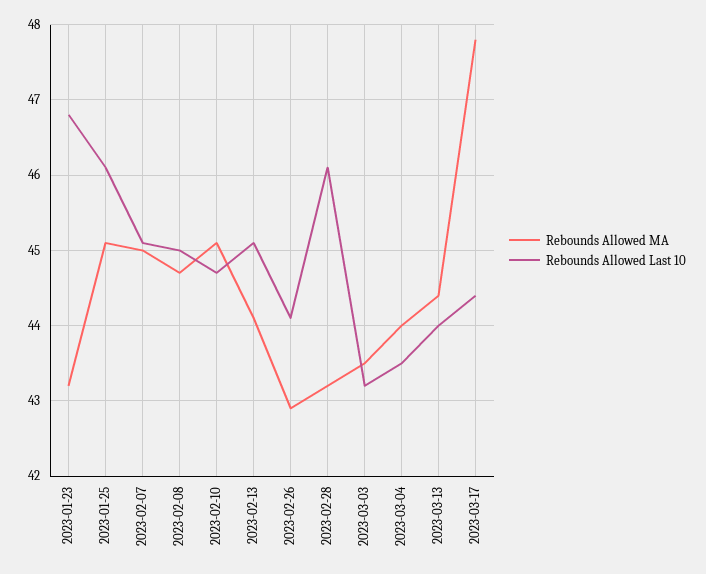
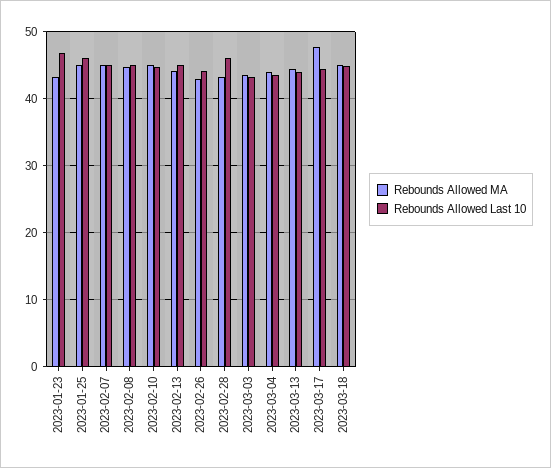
Rebounds Allowed MA, 2023-03-18: none -> 45
Rebounds Allowed Last 10, 2023-03-18: none -> 45

